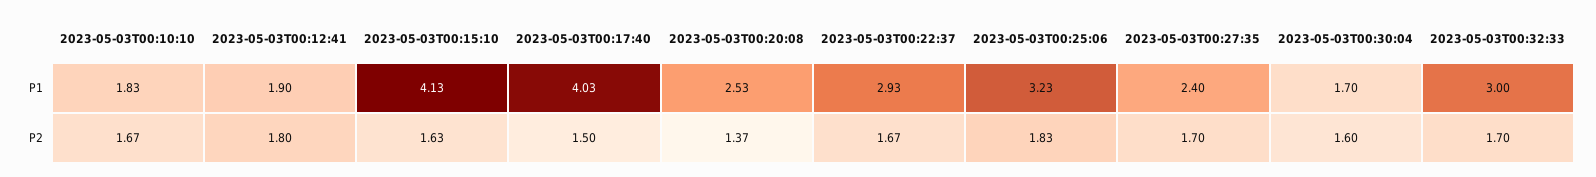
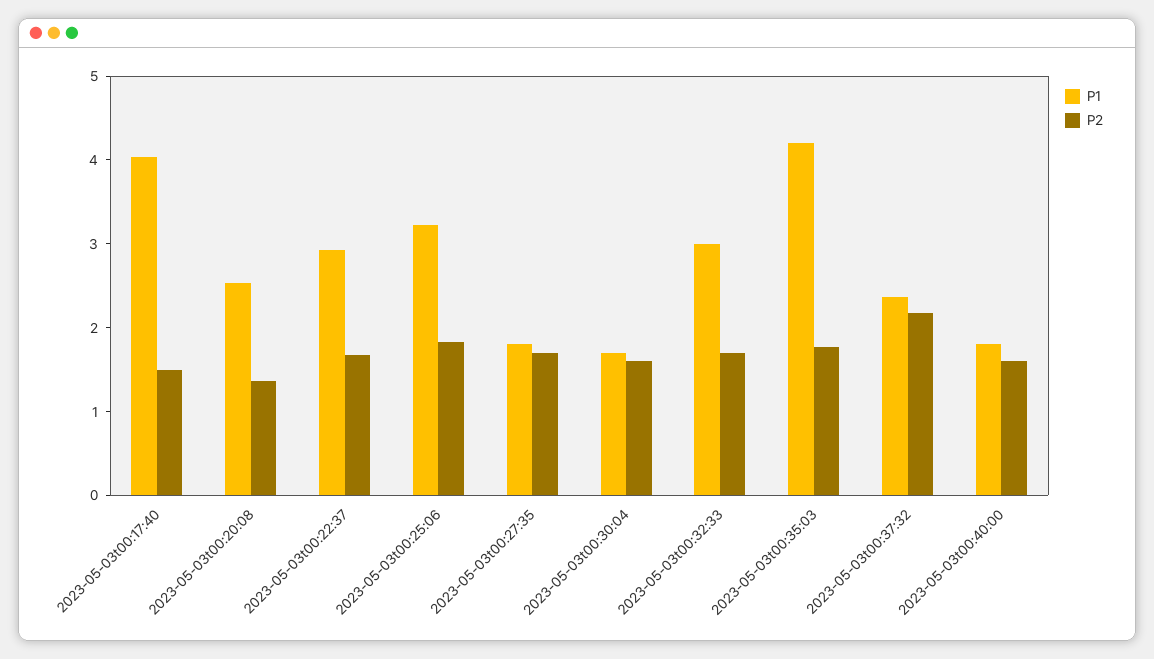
P1, 2023-05-03T00:10:10: 1.83 -> none
P1, 2023-05-03T00:12:41: 1.9 -> none
P1, 2023-05-03T00:15:10: 4.13 -> none
P1, 2023-05-03T00:27:35: 2.4 -> 1.8
P2, 2023-05-03T00:10:10: 1.67 -> none
P2, 2023-05-03T00:12:41: 1.8 -> none
P2, 2023-05-03T00:15:10: 1.63 -> none
P1, 2023-05-03t00:35:03: none -> 4.2
P2, 2023-05-03t00:35:03: none -> 1.8
P1, 2023-05-03t00:37:32: none -> 2.4
P2, 2023-05-03t00:37:32: none -> 2.2
P1, 2023-05-03t00:40:00: none -> 1.8
P2, 2023-05-03t00:40:00: none -> 1.6

